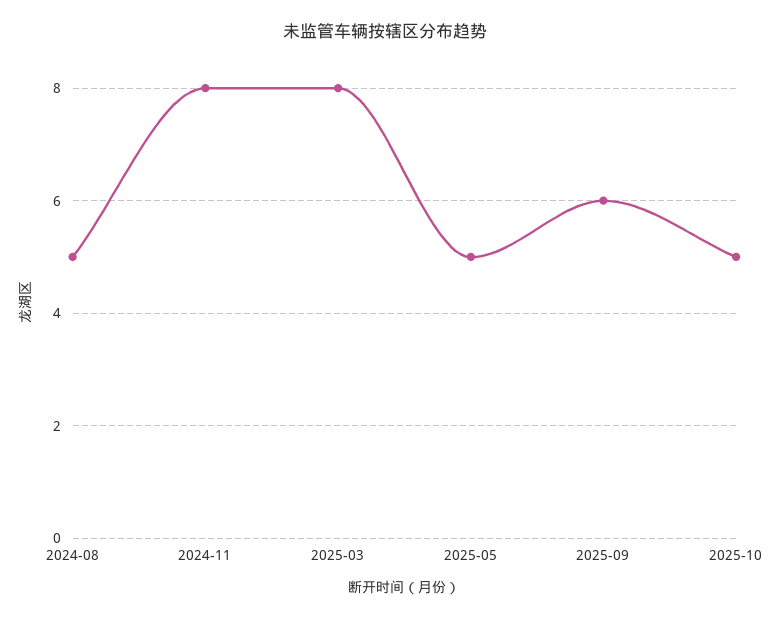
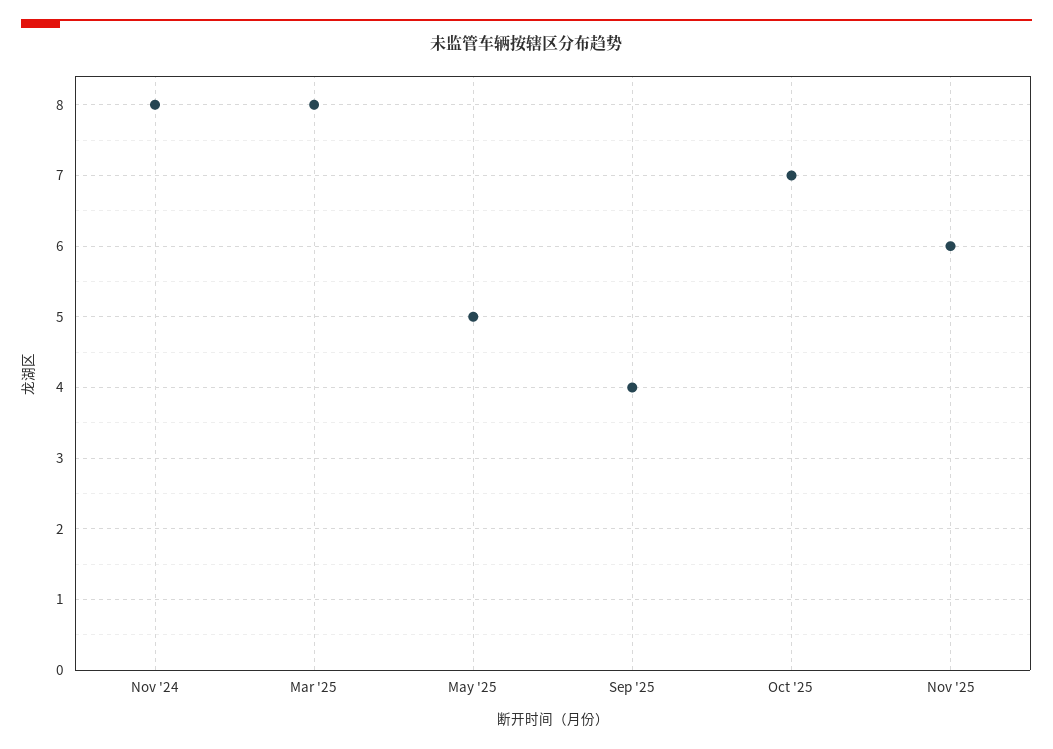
2024-08: 5 -> none
2025-09: 6 -> 4
2025-10: 5 -> 7
Nov '25: none -> 6

